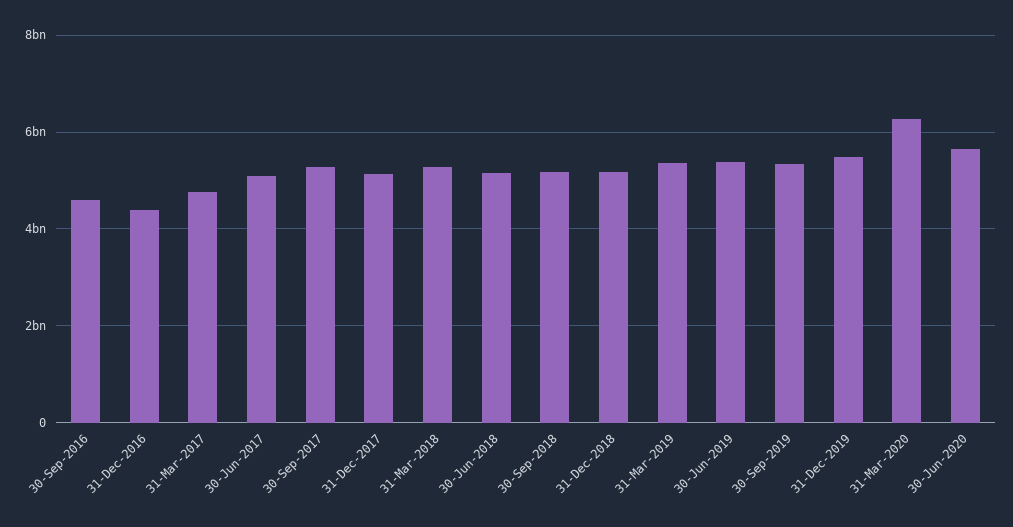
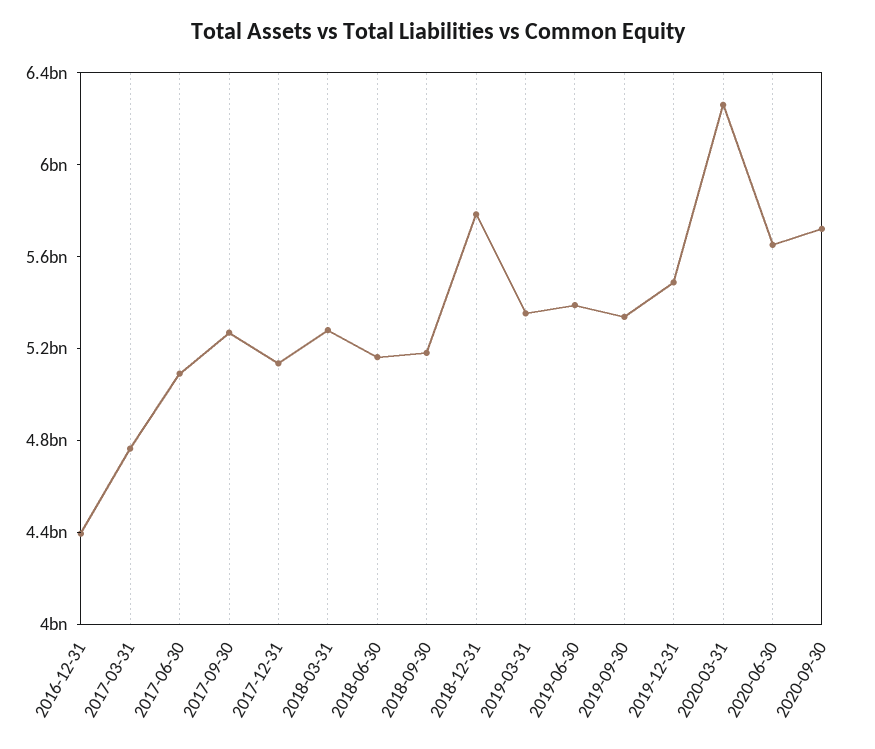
30-Sep-2016: 4600000000 -> none
31-Dec-2018: 5200000000 -> 5800000000
2020-09-30: none -> 5700000000

